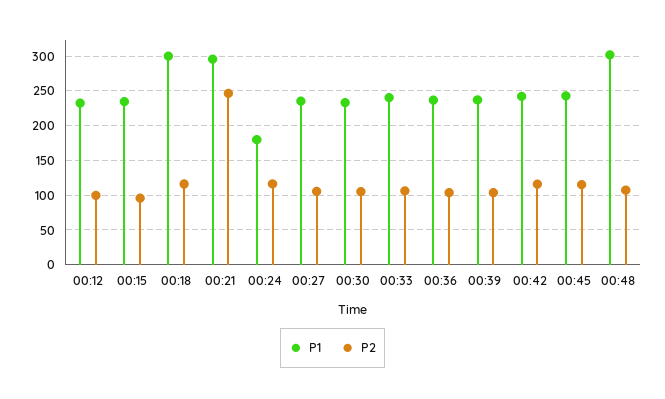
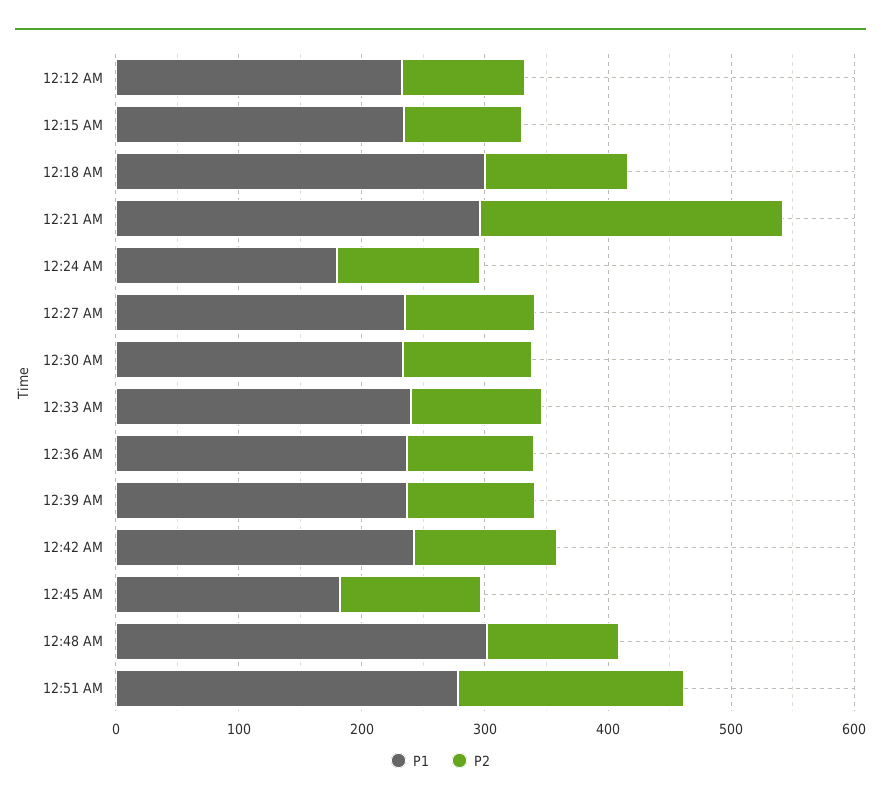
P1, 00:45: 240 -> 180
P1, 12:51 AM: none -> 280
P2, 12:51 AM: none -> 180

